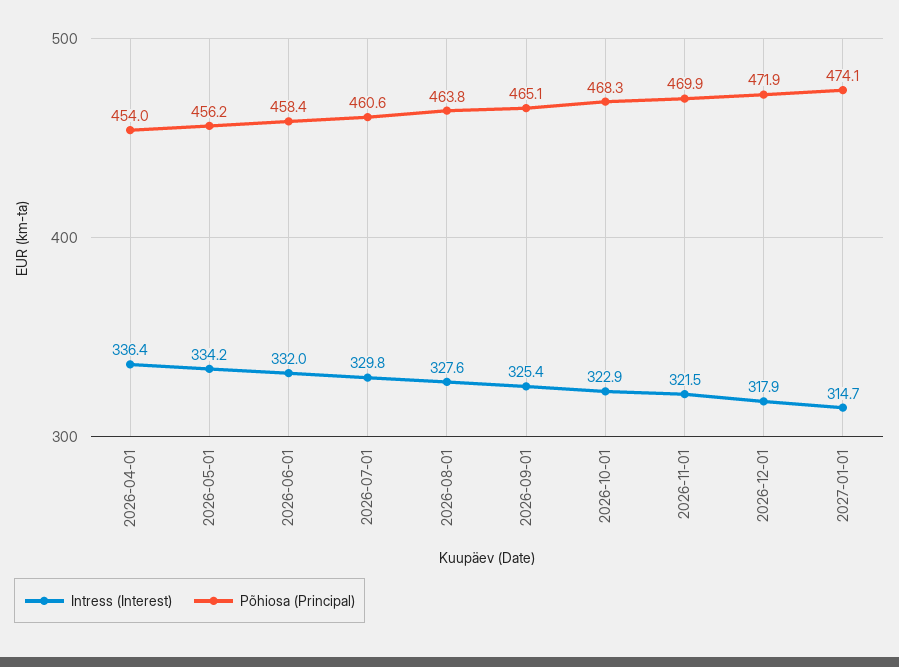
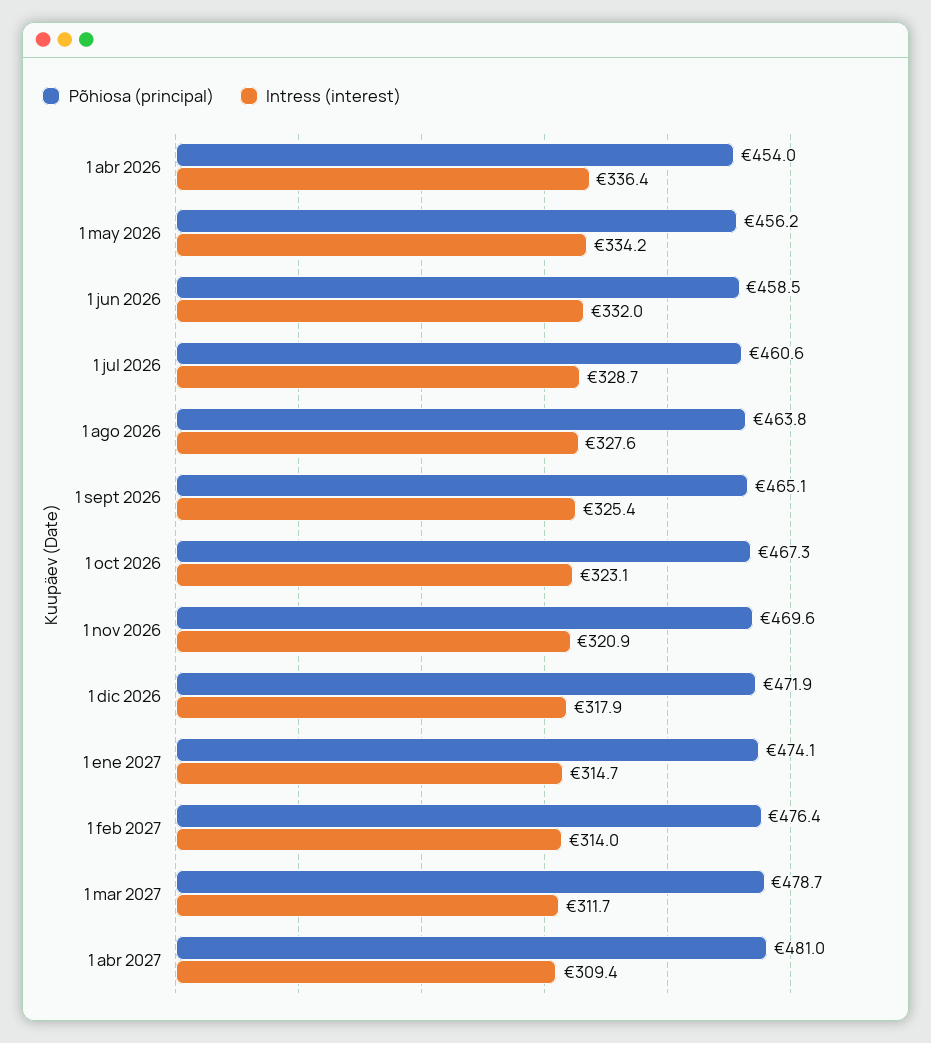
Põhiosa (Principal), 2026-06-01: 458.4 -> 458.5
Intress (Interest), 2026-07-01: 329.8 -> 328.7
Intress (Interest), 2026-10-01: 322.9 -> 323.1
Põhiosa (Principal), 2026-10-01: 468.3 -> 467.3
Intress (Interest), 2026-11-01: 321.5 -> 320.9
Põhiosa (Principal), 2026-11-01: 469.9 -> 469.6
Põhiosa (Principal), 1 feb 2027: none -> 476.4
Intress (Interest), 1 feb 2027: none -> 314
Põhiosa (Principal), 1 mar 2027: none -> 478.7
Intress (Interest), 1 mar 2027: none -> 311.7
Põhiosa (Principal), 1 abr 2027: none -> 481
Intress (Interest), 1 abr 2027: none -> 309.4

